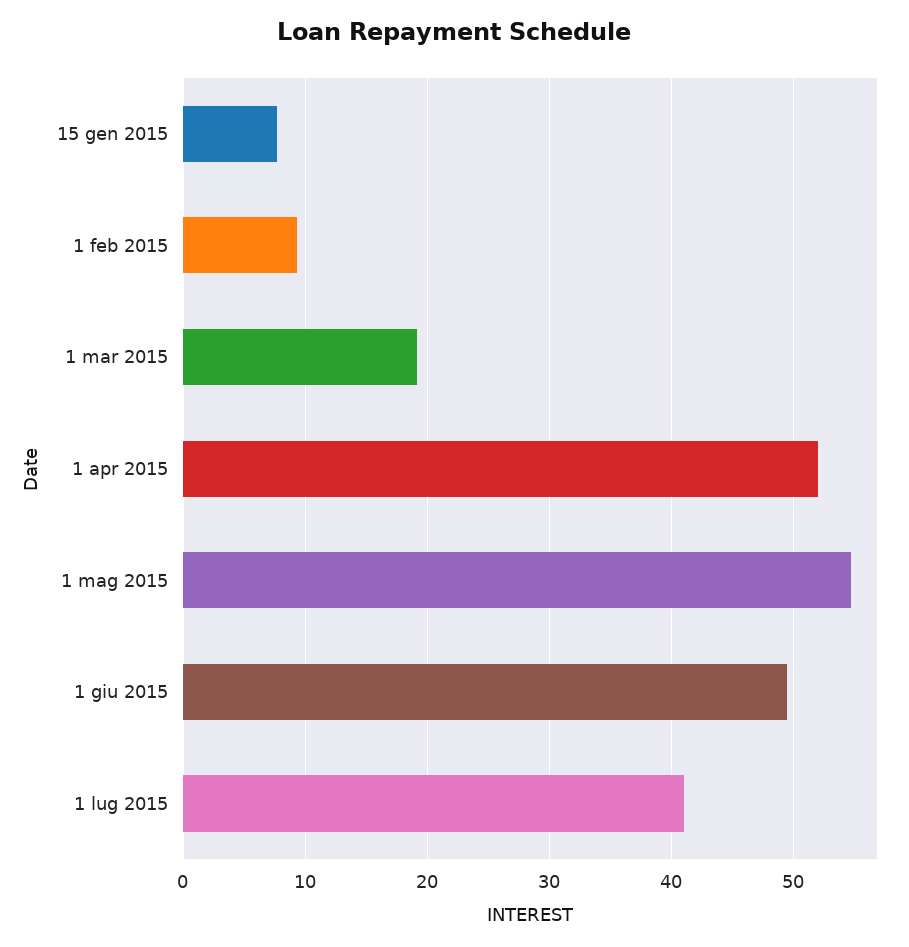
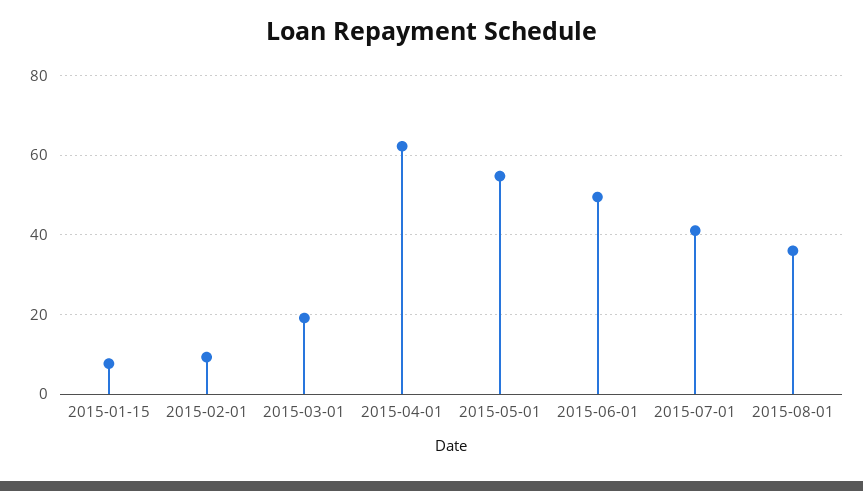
1 apr 2015: 52 -> 62
2015-08-01: none -> 36

